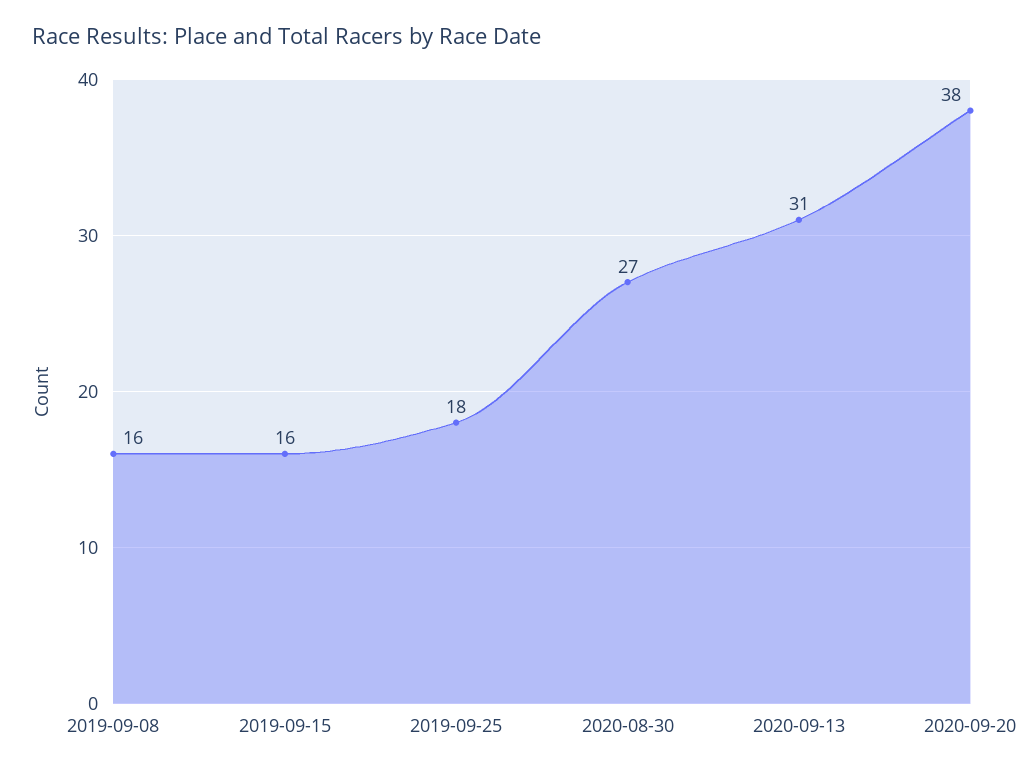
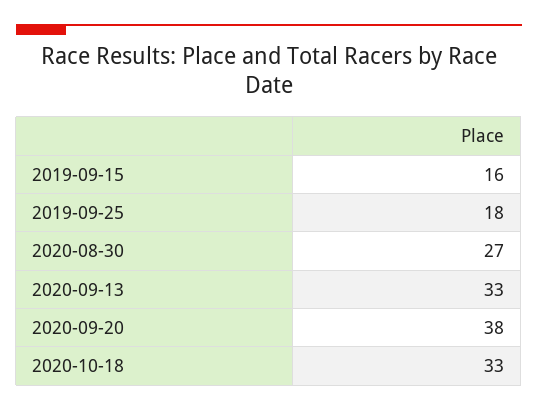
2019-09-08: 16 -> none
2020-09-13: 31 -> 33
2020-10-18: none -> 33

